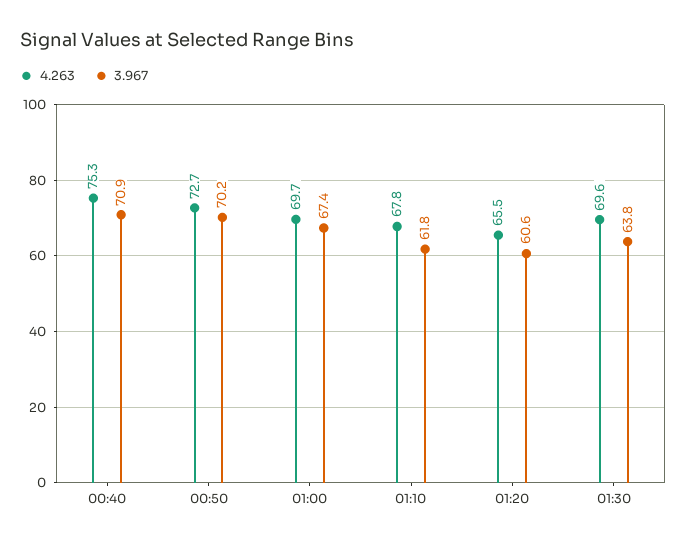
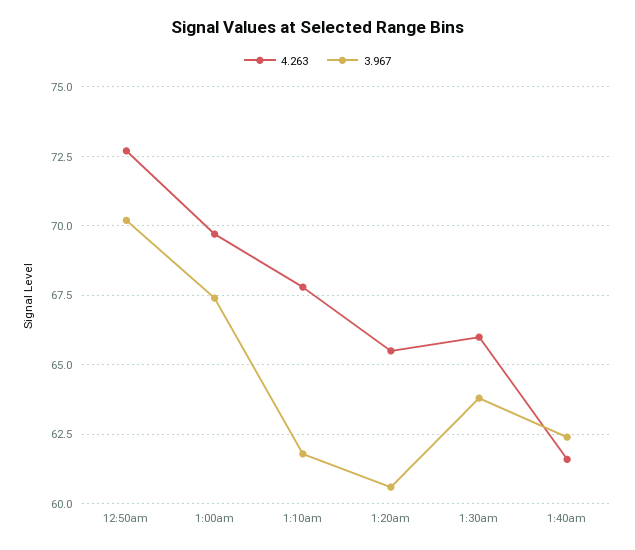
4.263, 00:40: 75.3 -> none
3.967, 00:40: 70.9 -> none
4.263, 01:30: 69.6 -> 66
4.263, 1:40am: none -> 61.5
3.967, 1:40am: none -> 62.5

